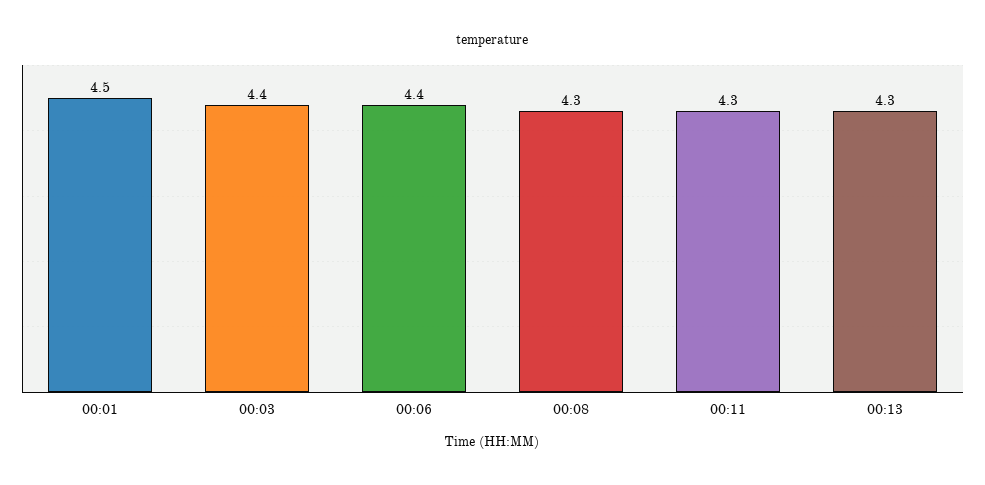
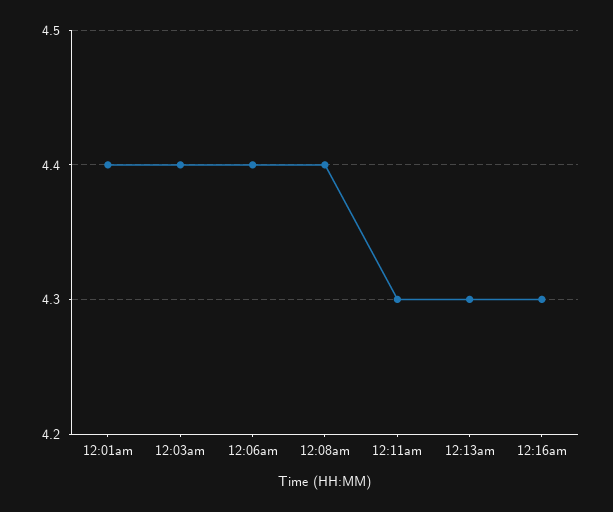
00:01: 4.5 -> 4.4
00:08: 4.3 -> 4.4
12:16am: none -> 4.3

